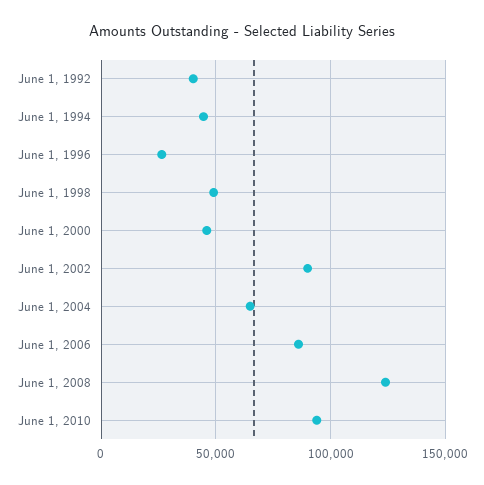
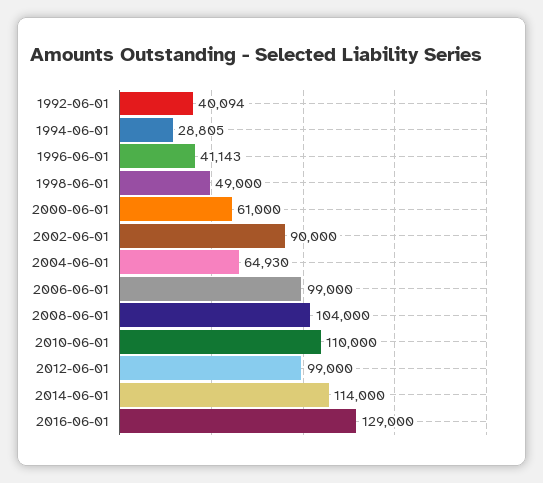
June 1, 1994: 45000 -> 28805
June 1, 1996: 25000 -> 41143
June 1, 2000: 45000 -> 61000
June 1, 2006: 85000 -> 99000
June 1, 2008: 125000 -> 104000
June 1, 2010: 95000 -> 110000
2012-06-01: none -> 99000
2014-06-01: none -> 114000
2016-06-01: none -> 129000

